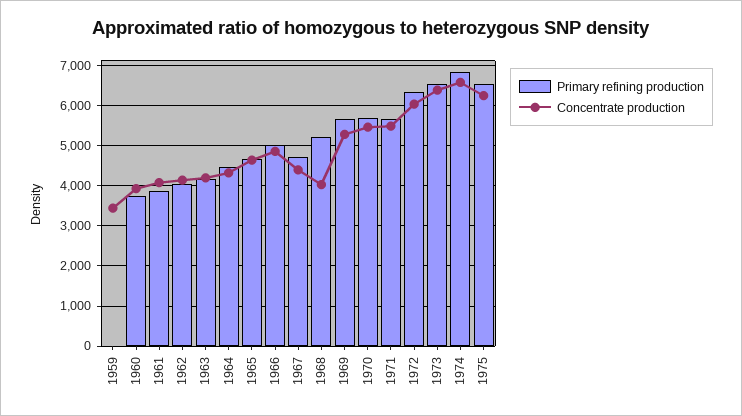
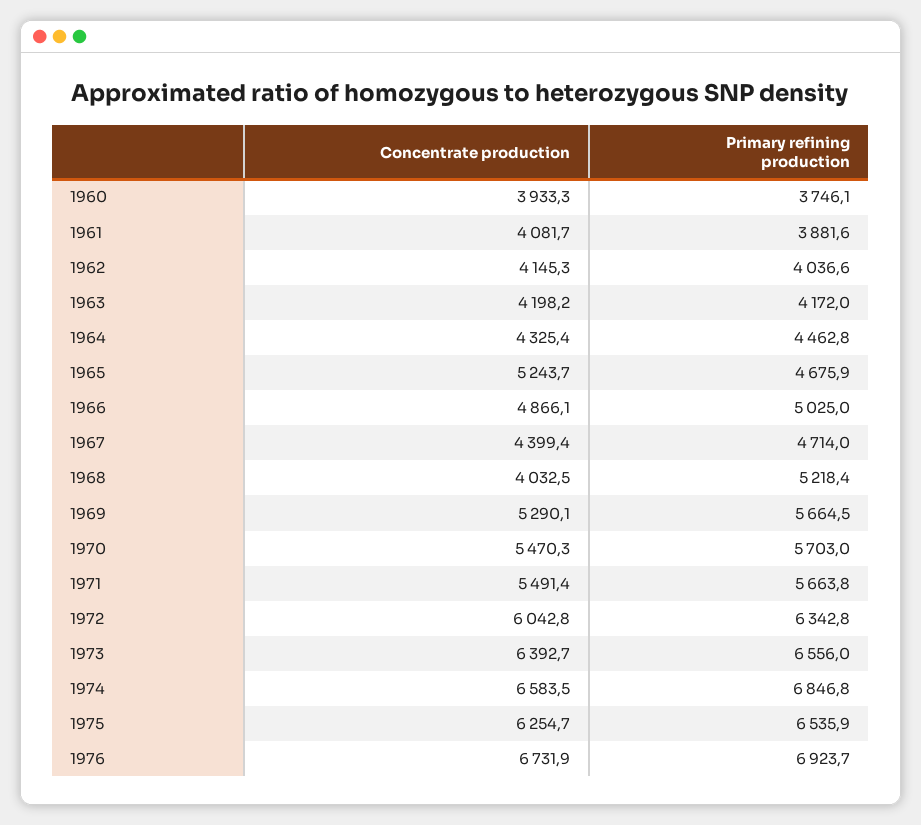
Primary refining production, 1959: 0 -> none
Concentrate production, 1959: 3400 -> none
Concentrate production, 1965: 4600 -> 5243.7
Concentrate production, 1976: none -> 6731.9
Primary refining production, 1976: none -> 6923.7

